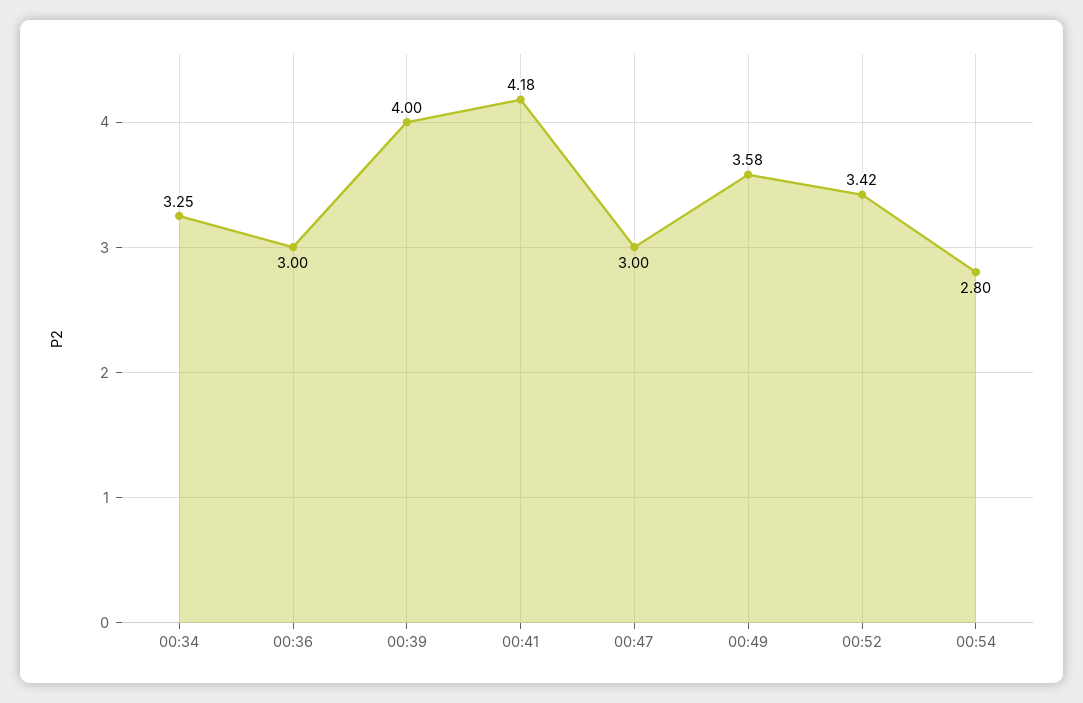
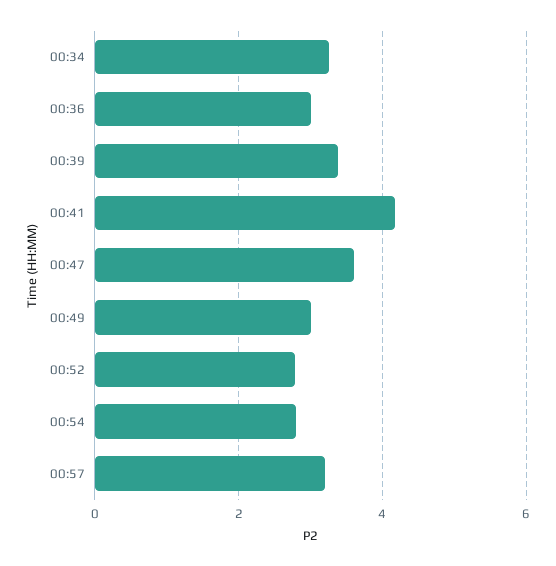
00:39: 4 -> 3.4
00:47: 3 -> 3.6
00:49: 3.58 -> 3
00:52: 3.42 -> 2.8
00:57: none -> 3.2

